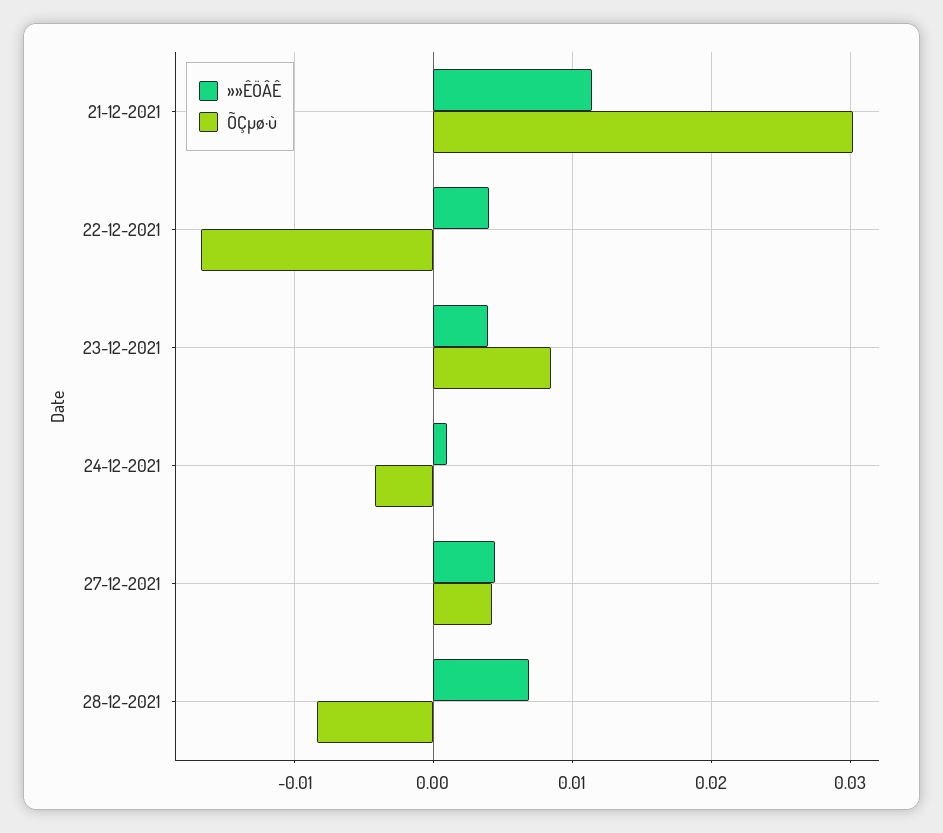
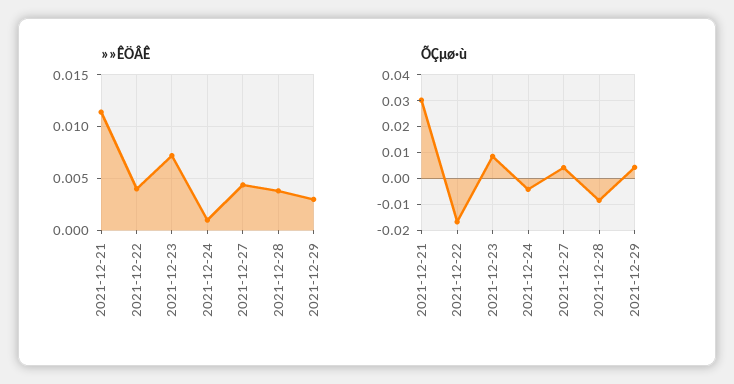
»»ÊÖÂÊ, 23-12-2021: 0.004 -> 0.007
»»ÊÖÂÊ, 28-12-2021: 0.007 -> 0.004
»»ÊÖÂÊ, 2021-12-29: none -> 0.003
ÕÇµø·ù, 2021-12-29: none -> 0.005

